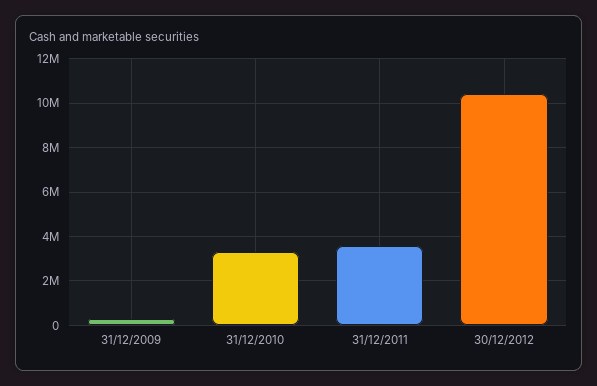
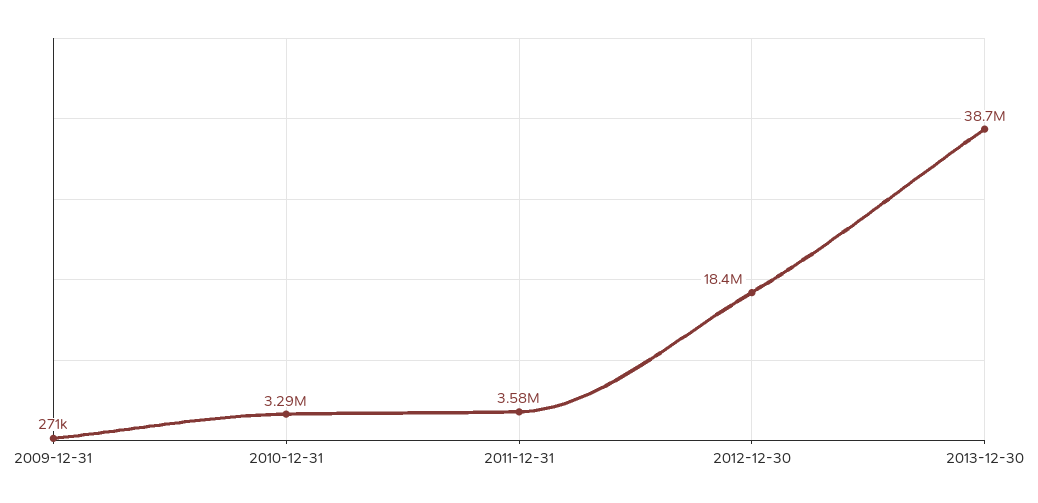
30/12/2012: 10500000 -> 18400000
2013-12-30: none -> 38700000

